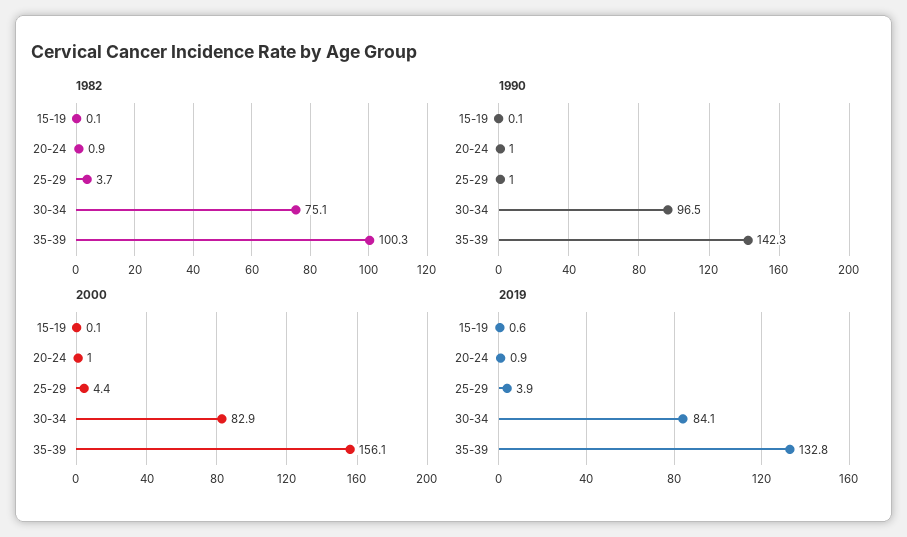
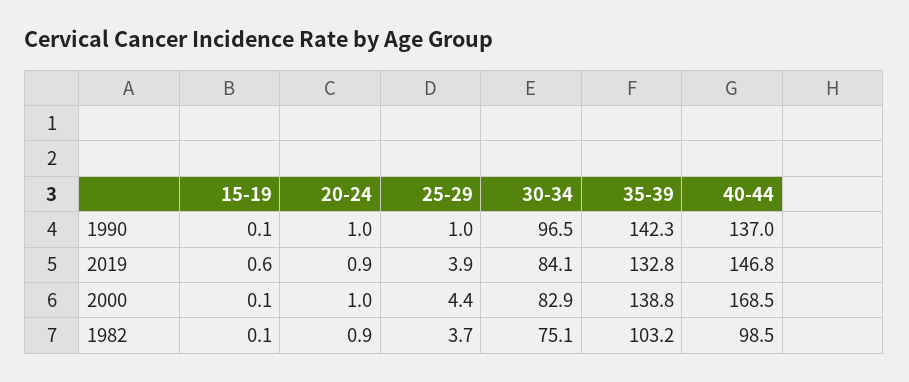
1982, 35-39: 100.3 -> 103.2
2000, 35-39: 156.1 -> 138.8
1990, 40-44: none -> 137
2019, 40-44: none -> 146.8
2000, 40-44: none -> 168.5
1982, 40-44: none -> 98.5

